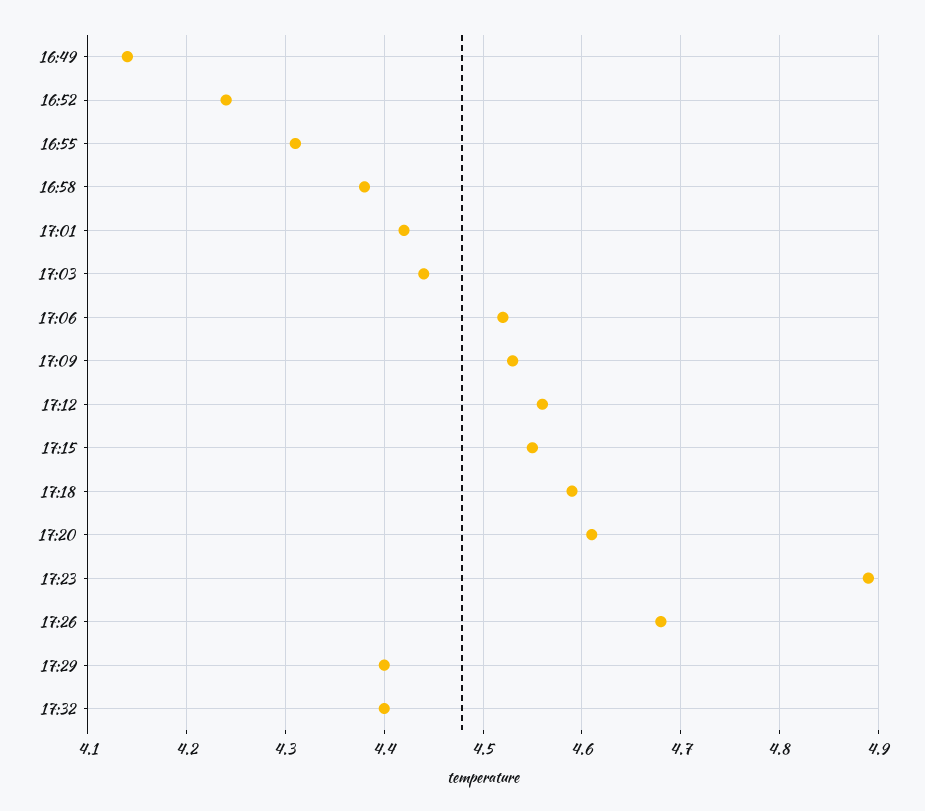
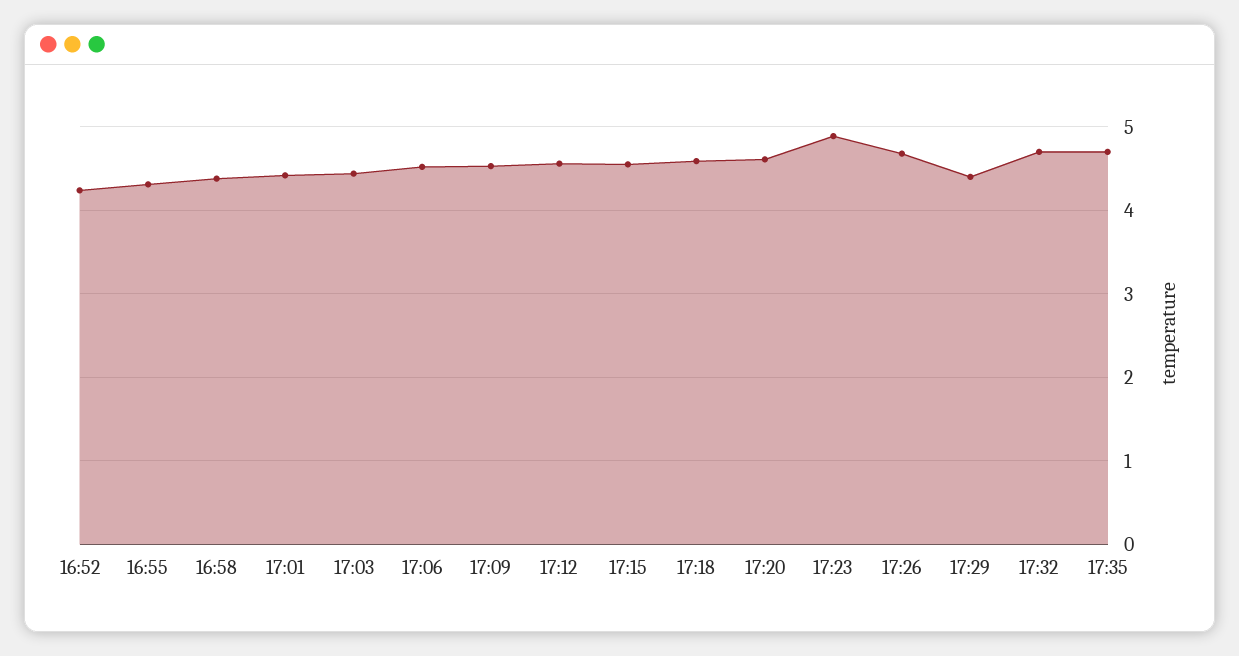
16:49: 4.14 -> none
17:32: 4.4 -> 4.7
17:35: none -> 4.7

